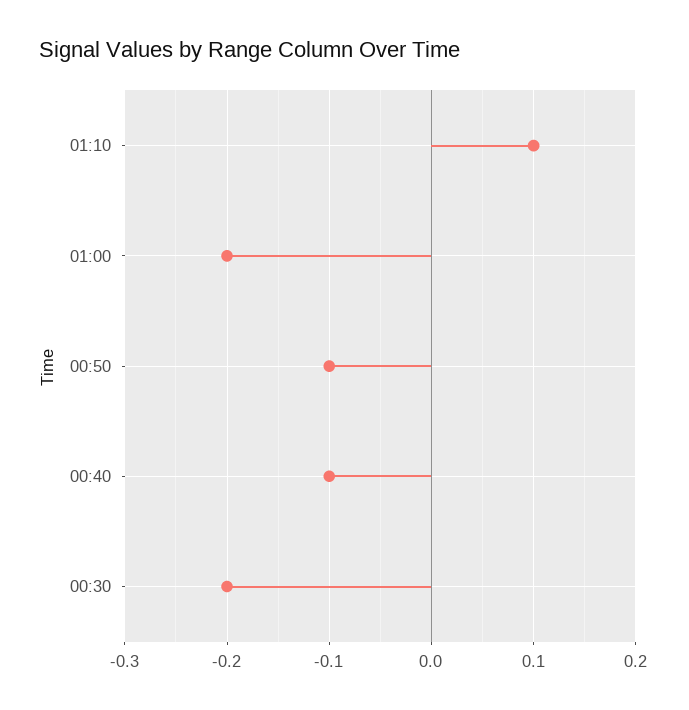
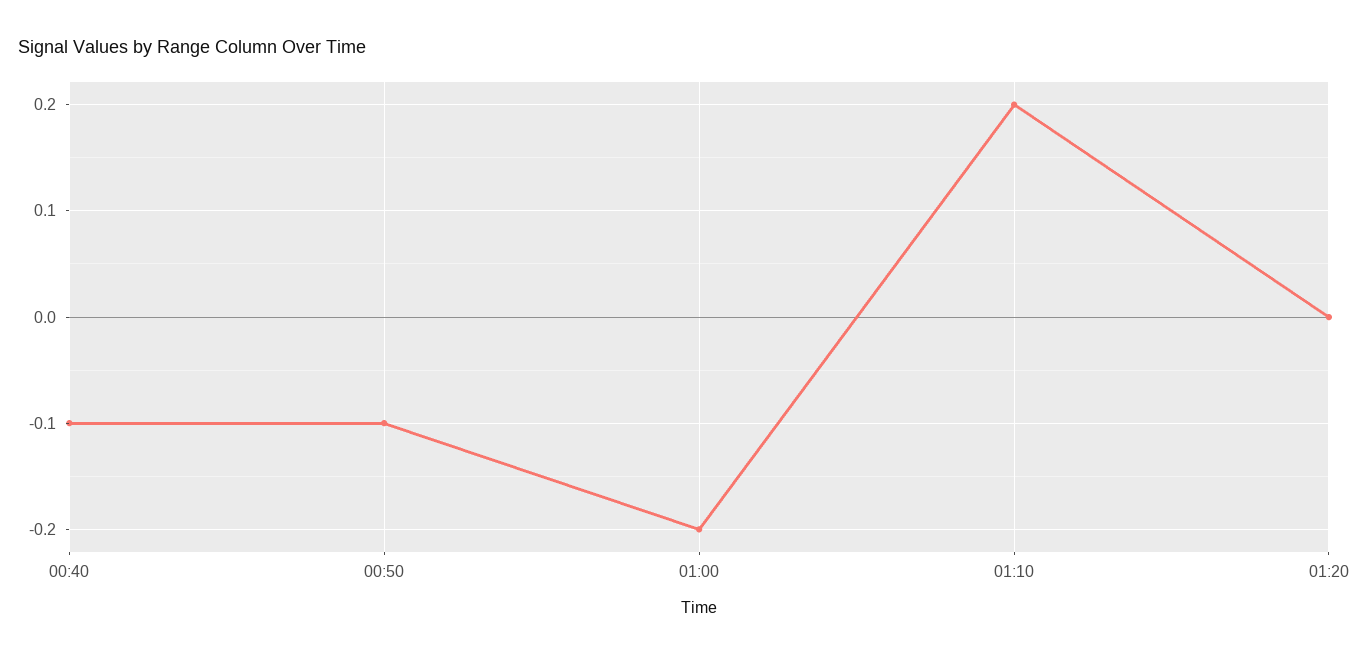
01:10: 0.1 -> 0.2
00:30: -0.2 -> none
01:20: none -> 0

